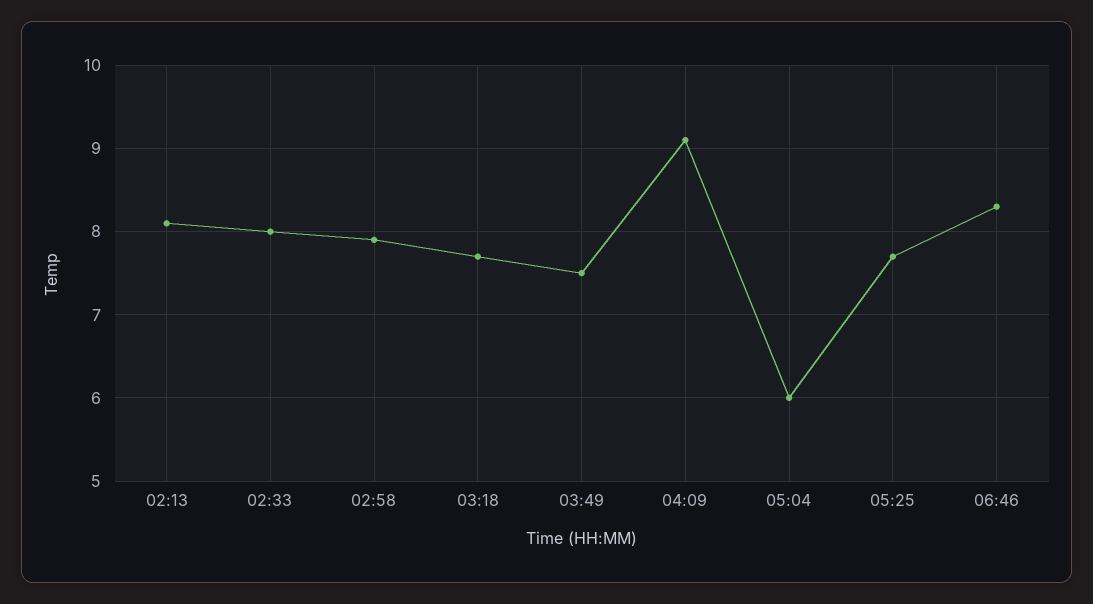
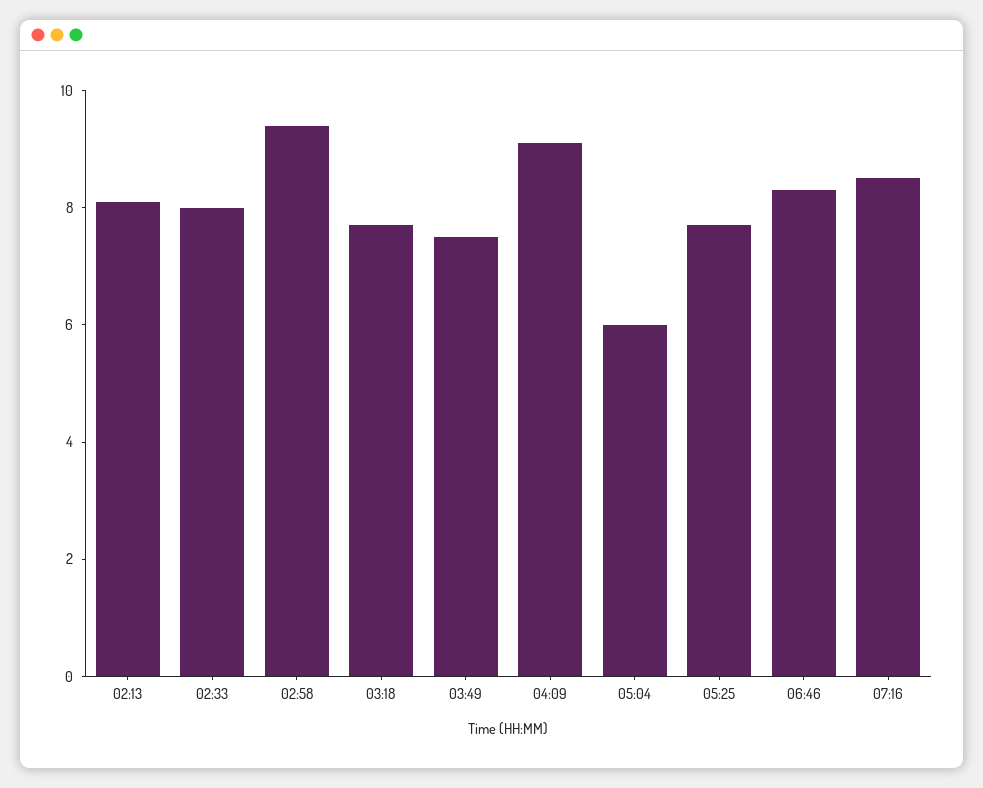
02:58: 7.9 -> 9.5
07:16: none -> 8.5

